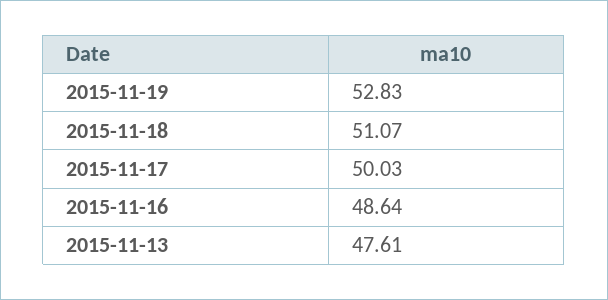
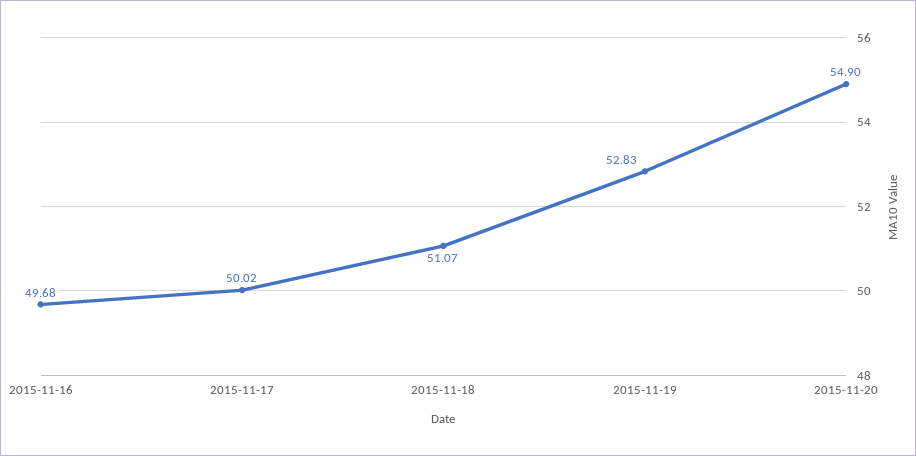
2015-11-17: 50.03 -> 50.02
2015-11-16: 48.64 -> 49.68
2015-11-13: 47.61 -> none
2015-11-20: none -> 54.9

